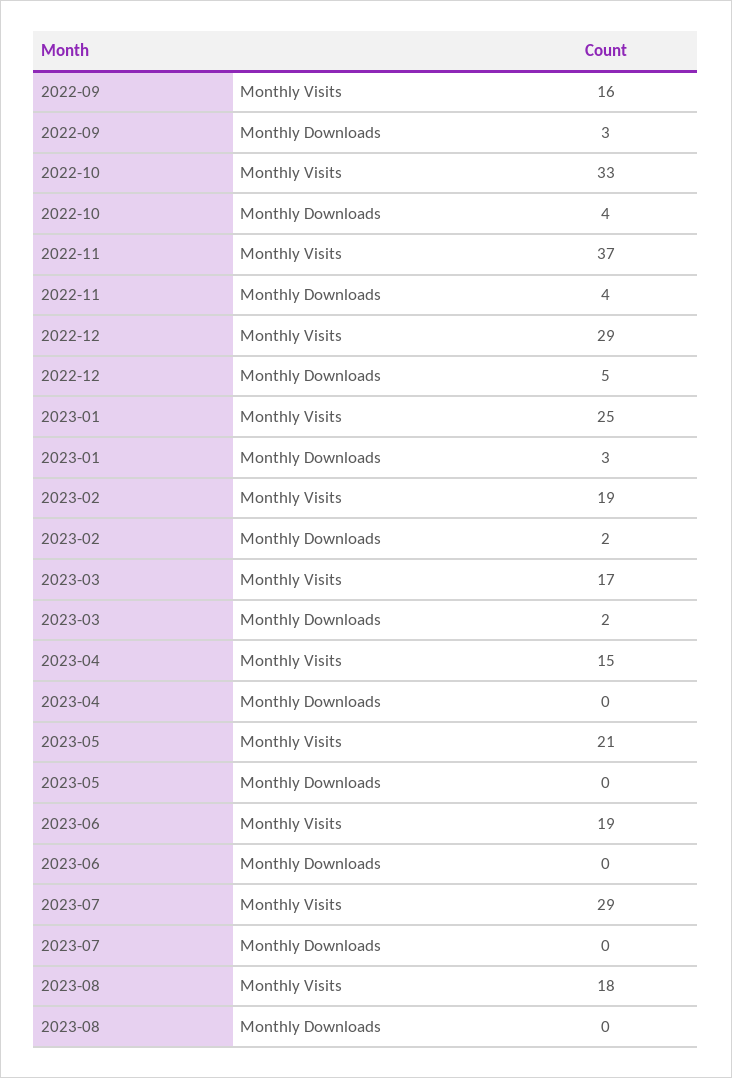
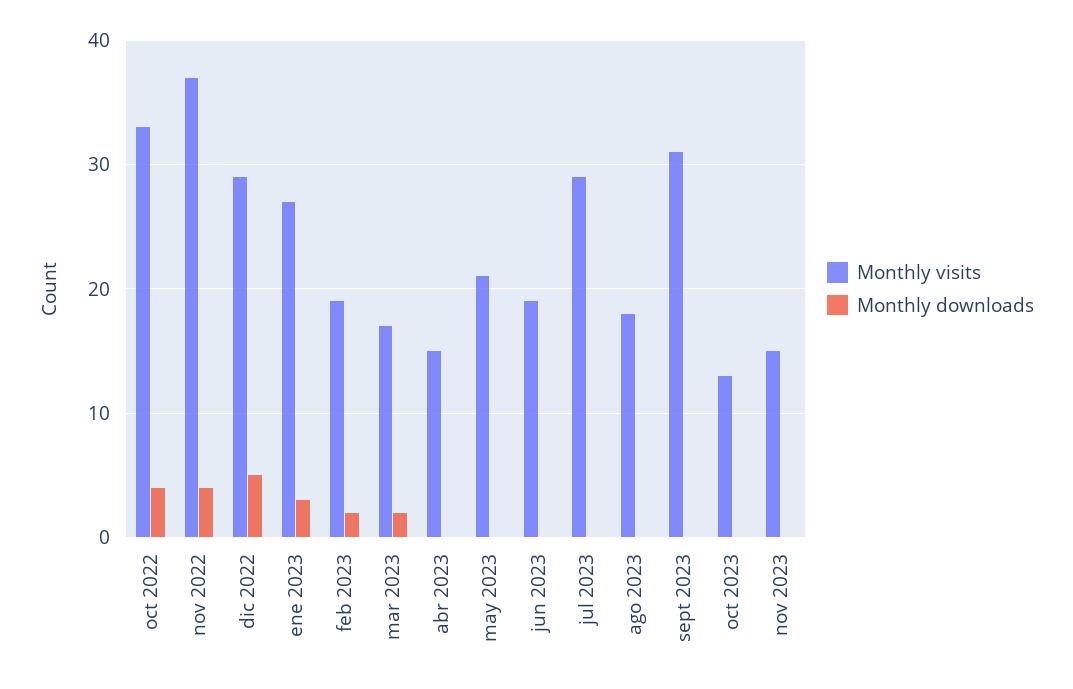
Monthly Visits, 2022-09: 16 -> none
Monthly Downloads, 2022-09: 3 -> none
Monthly Visits, 2023-01: 25 -> 27
Monthly Visits, sept 2023: none -> 31
Monthly Downloads, sept 2023: none -> 0
Monthly Visits, oct 2023: none -> 13
Monthly Downloads, oct 2023: none -> 0
Monthly Visits, nov 2023: none -> 15
Monthly Downloads, nov 2023: none -> 0

